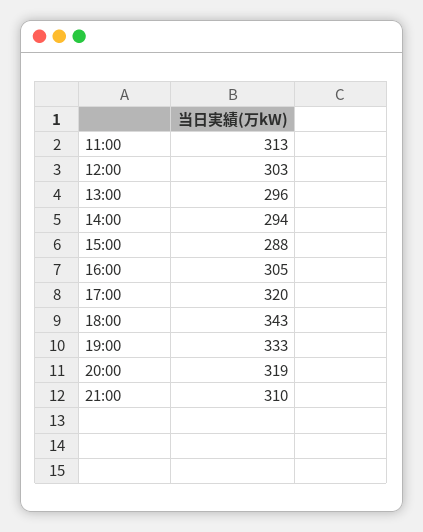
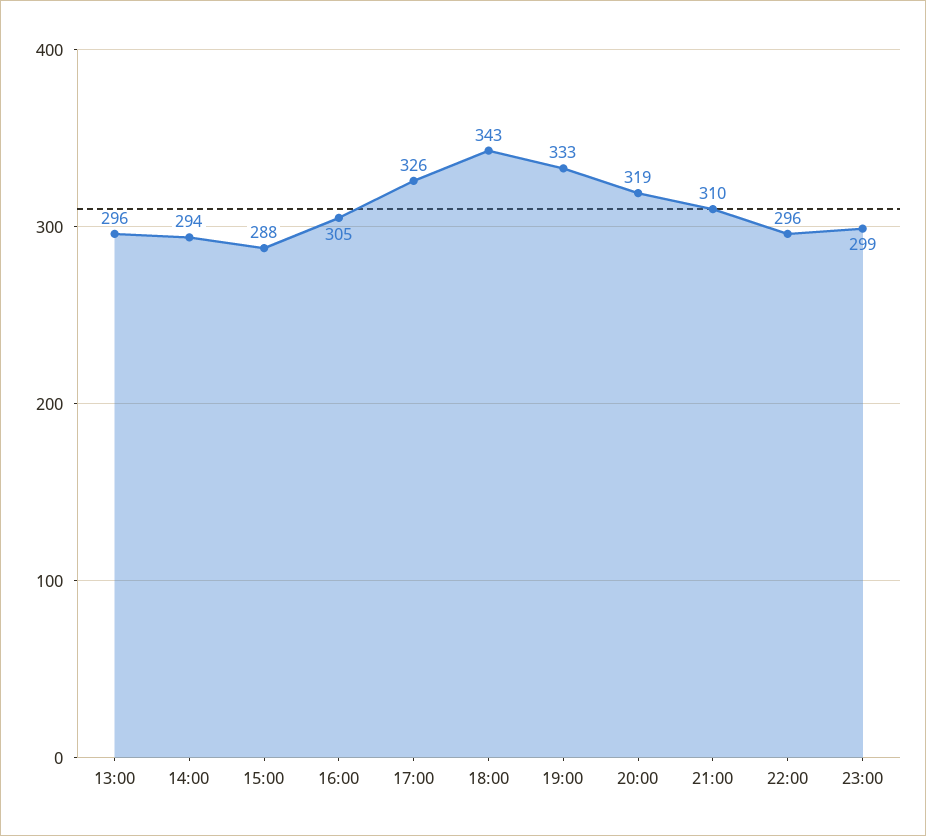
11:00: 313 -> none
12:00: 303 -> none
17:00: 320 -> 326
22:00: none -> 296
23:00: none -> 299

